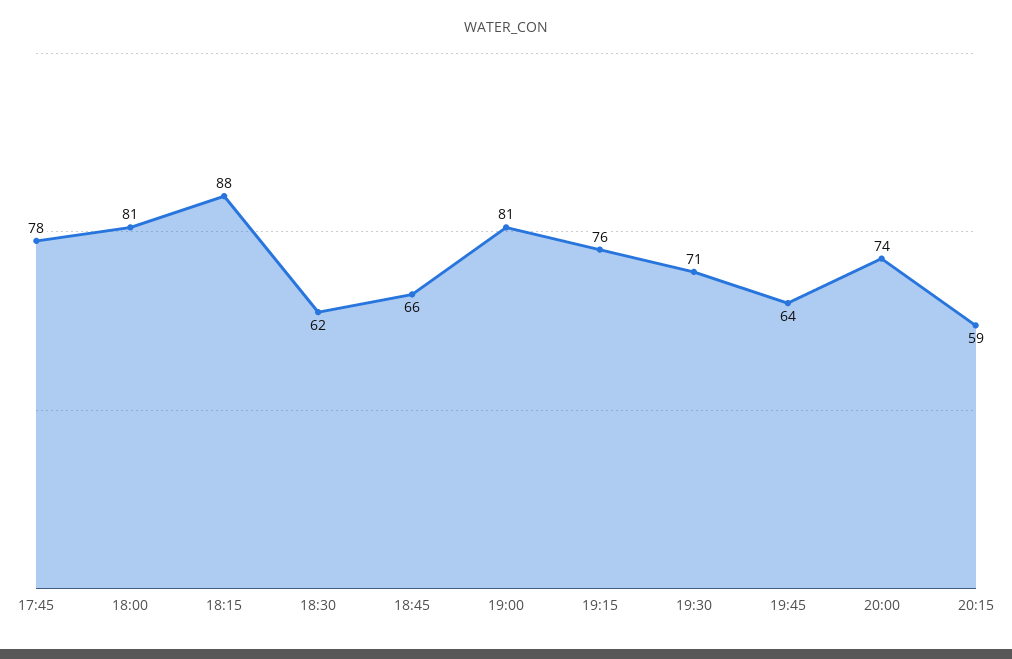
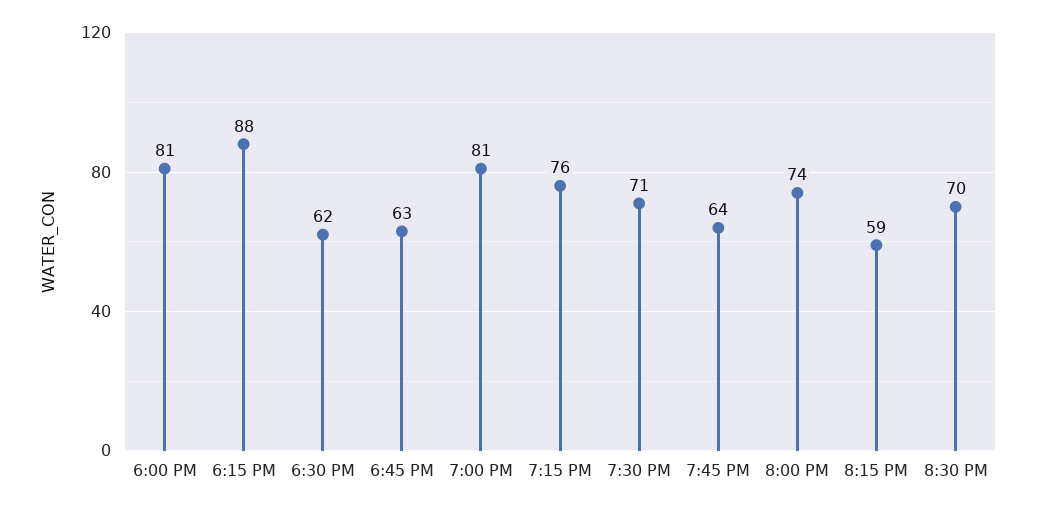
17:45: 78 -> none
18:45: 66 -> 63
8:30 PM: none -> 70

